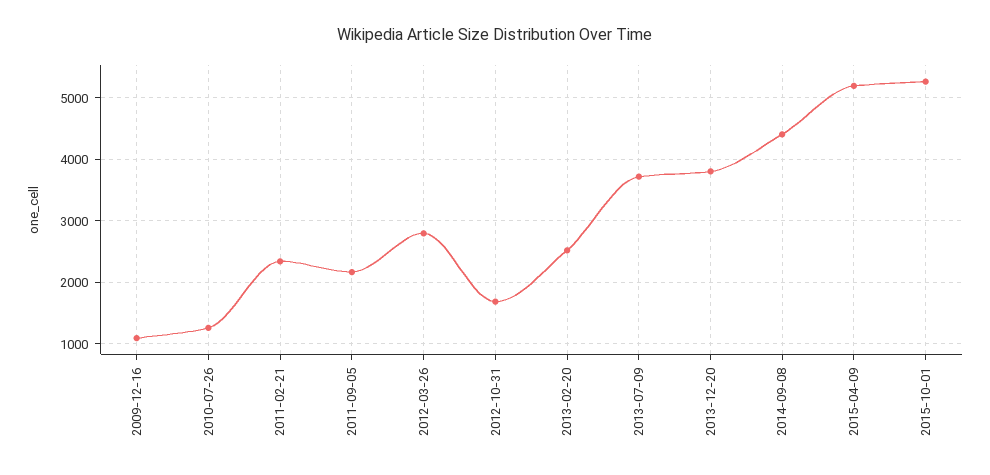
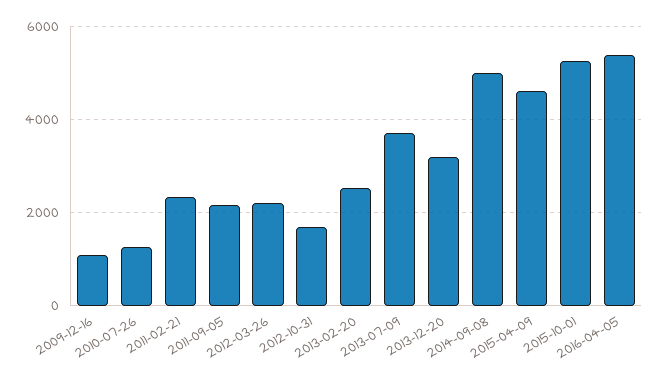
2012-03-26: 2800 -> 2200
2013-12-20: 3800 -> 3200
2014-09-08: 4400 -> 5000
2015-04-09: 5200 -> 4600
2016-04-05: none -> 5400

